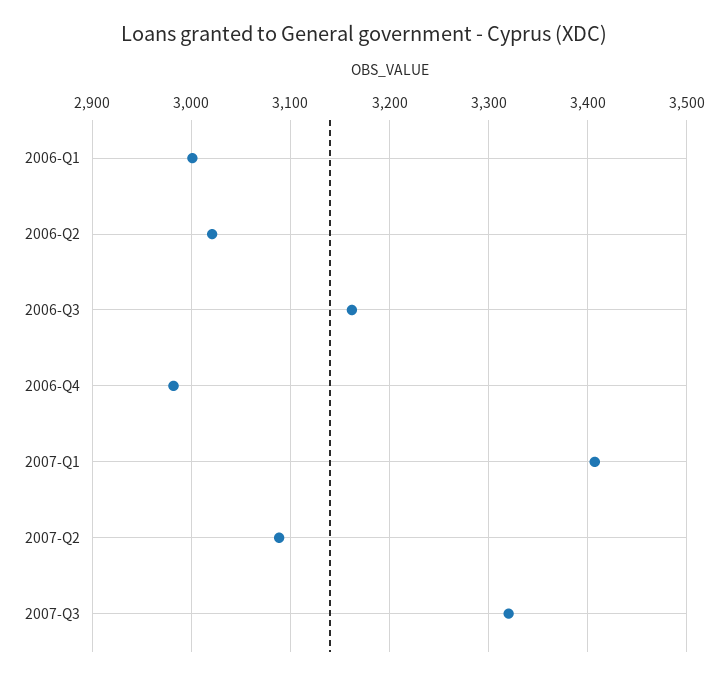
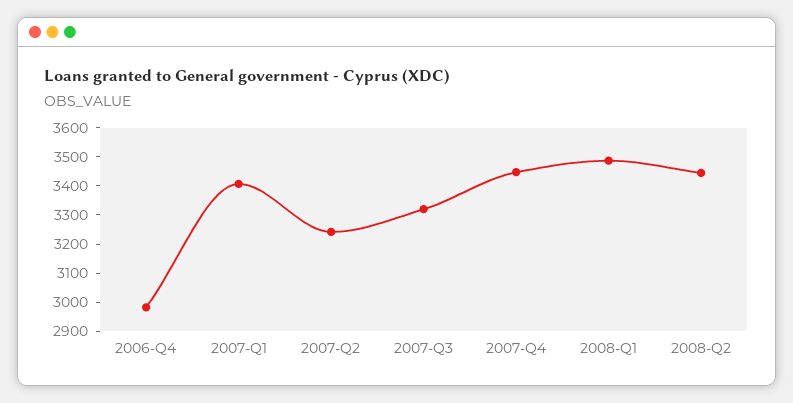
2006-Q1: 3000 -> none
2006-Q2: 3020 -> none
2006-Q3: 3160 -> none
2007-Q2: 3090 -> 3250
2007-Q4: none -> 3450
2008-Q1: none -> 3500
2008-Q2: none -> 3450

